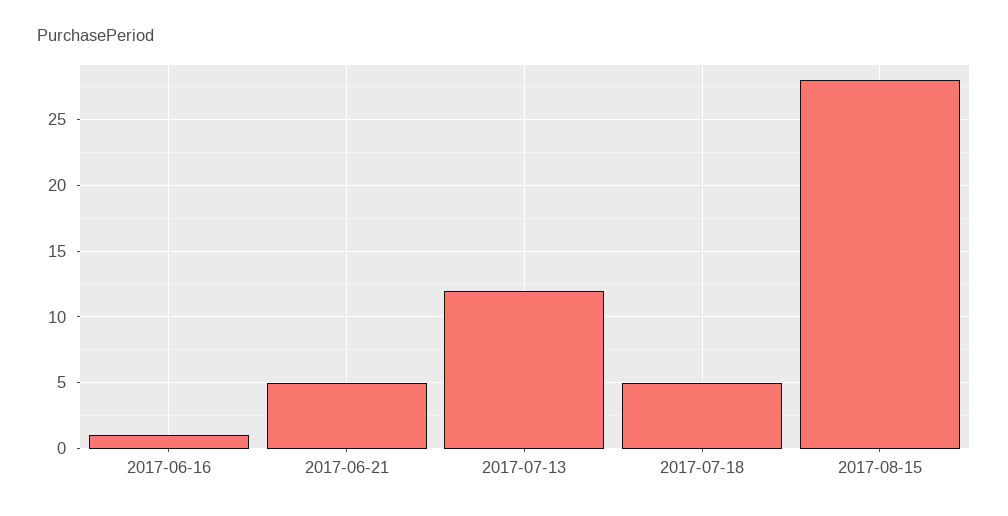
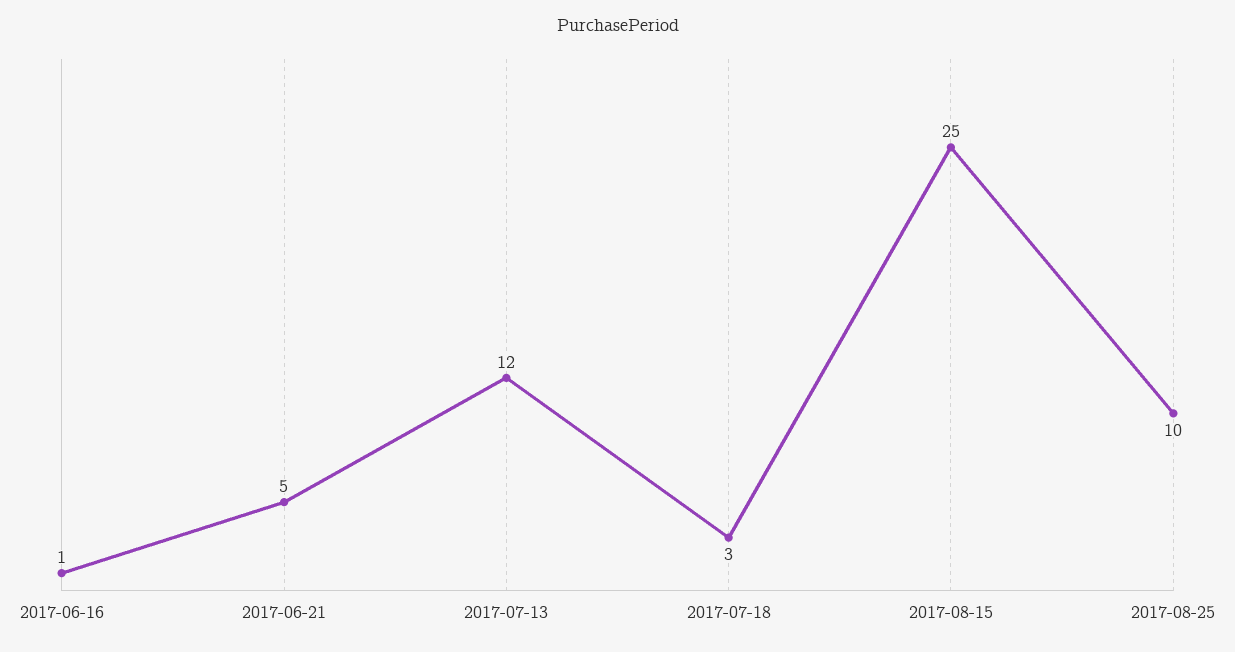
2017-07-18: 5 -> 3
2017-08-15: 28 -> 25
2017-08-25: none -> 10

